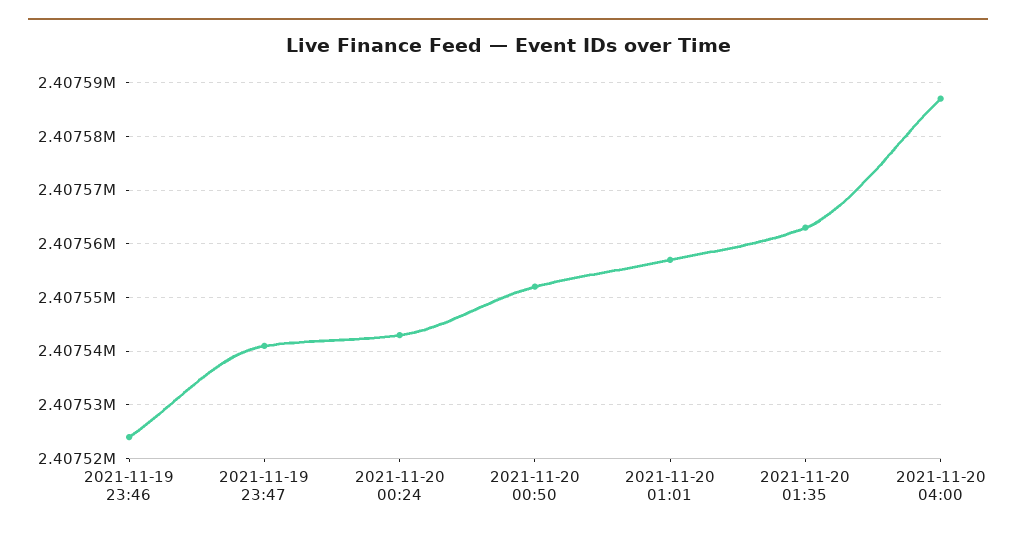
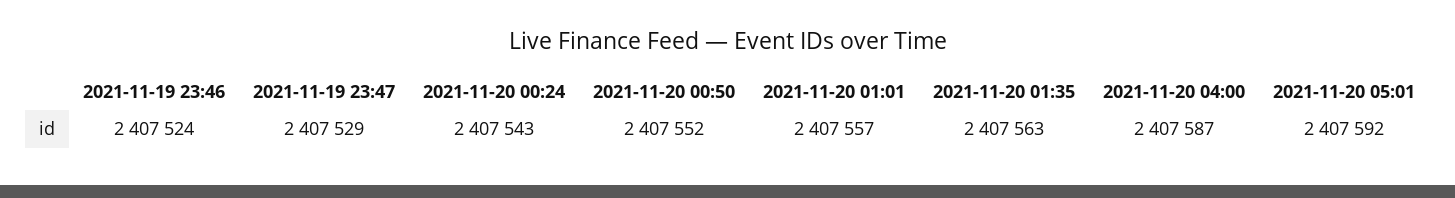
2021-11-19 23:47: 2407540 -> 2407529
2021-11-20 05:01: none -> 2407592

